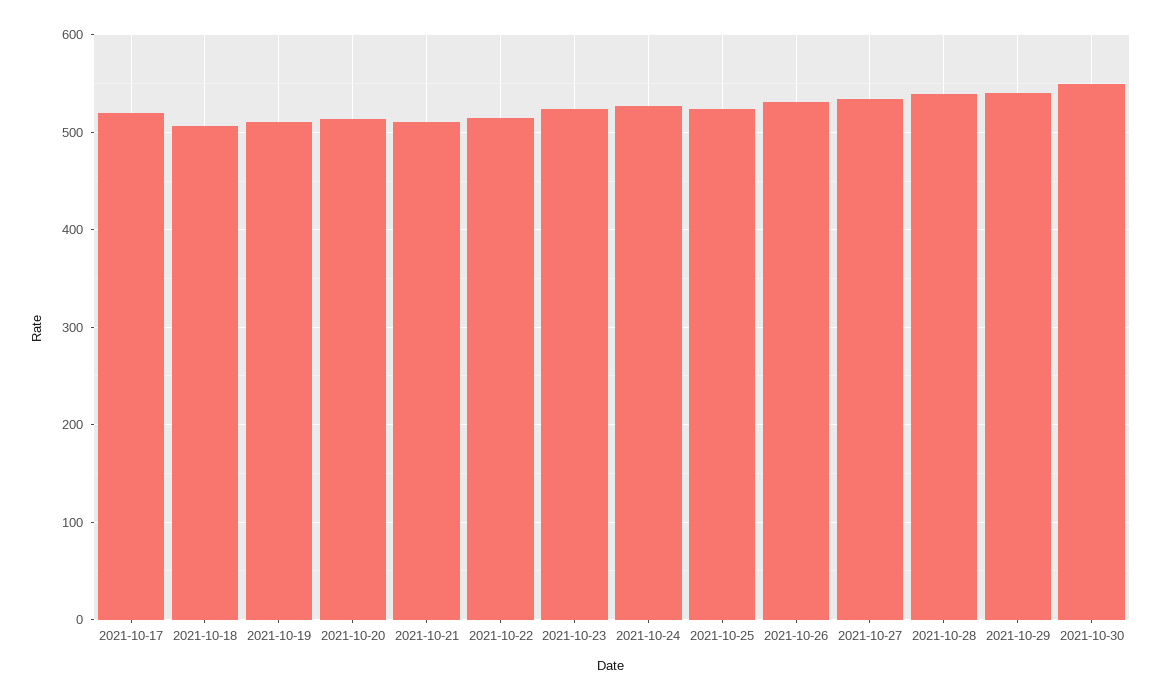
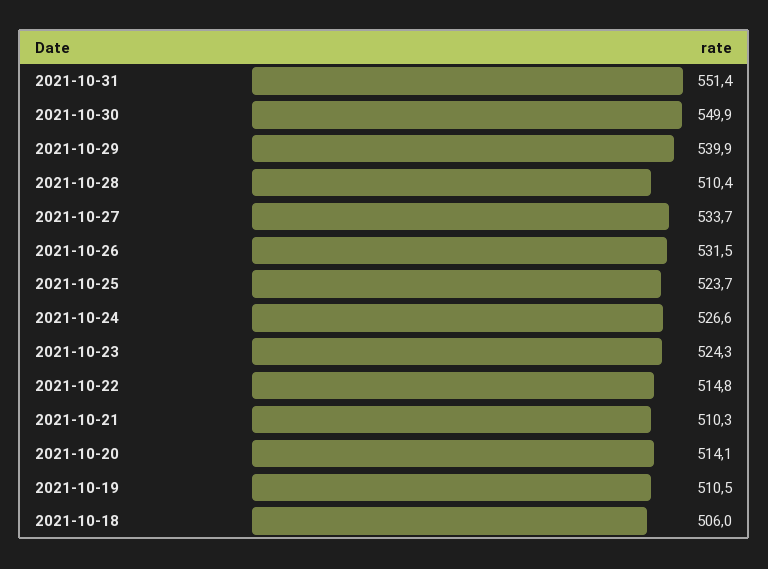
2021-10-17: 520 -> none
2021-10-28: 540 -> 510.4
2021-10-31: none -> 551.4

